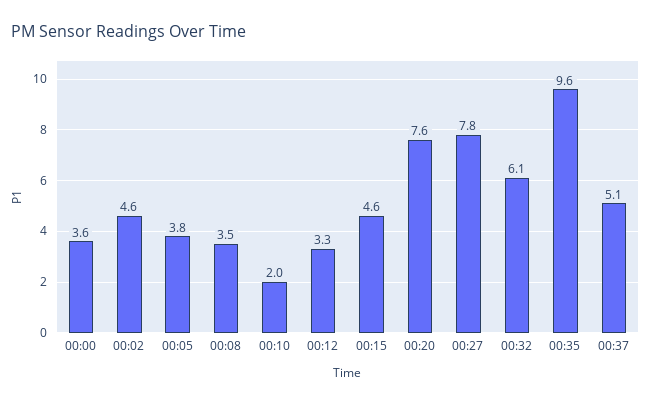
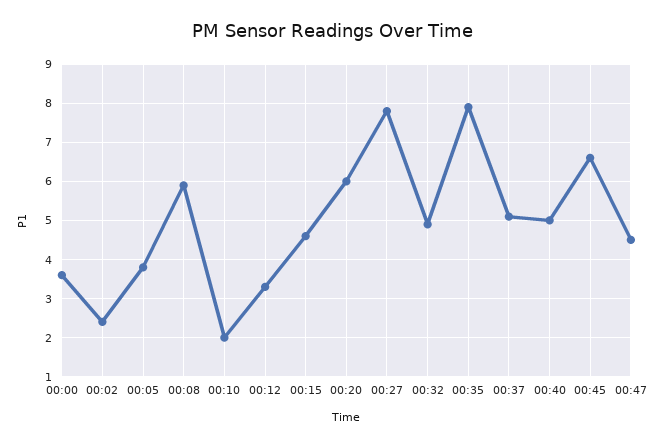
00:02: 4.6 -> 2.5
00:08: 3.5 -> 6
00:20: 7.6 -> 6
00:32: 6.1 -> 5
00:35: 9.6 -> 8
00:40: none -> 5
00:45: none -> 6.5
00:47: none -> 4.5

